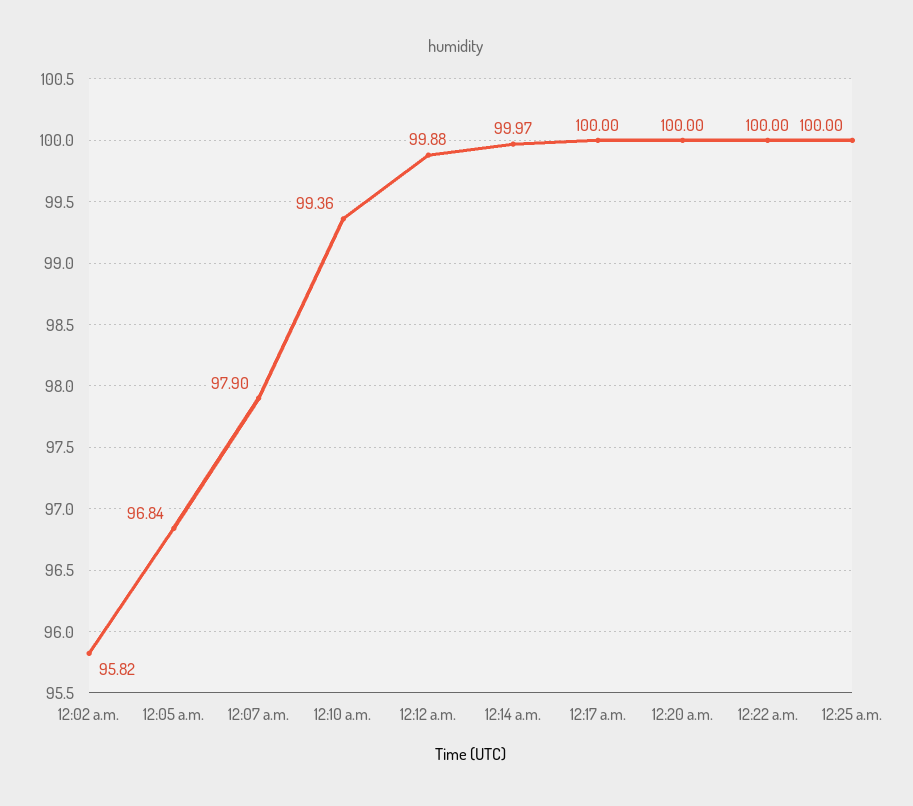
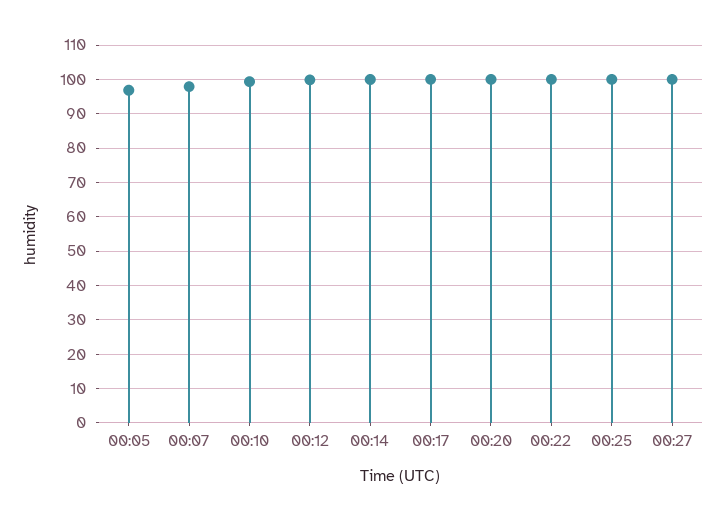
12:02 a.m.: 95.82 -> none
00:27: none -> 100

